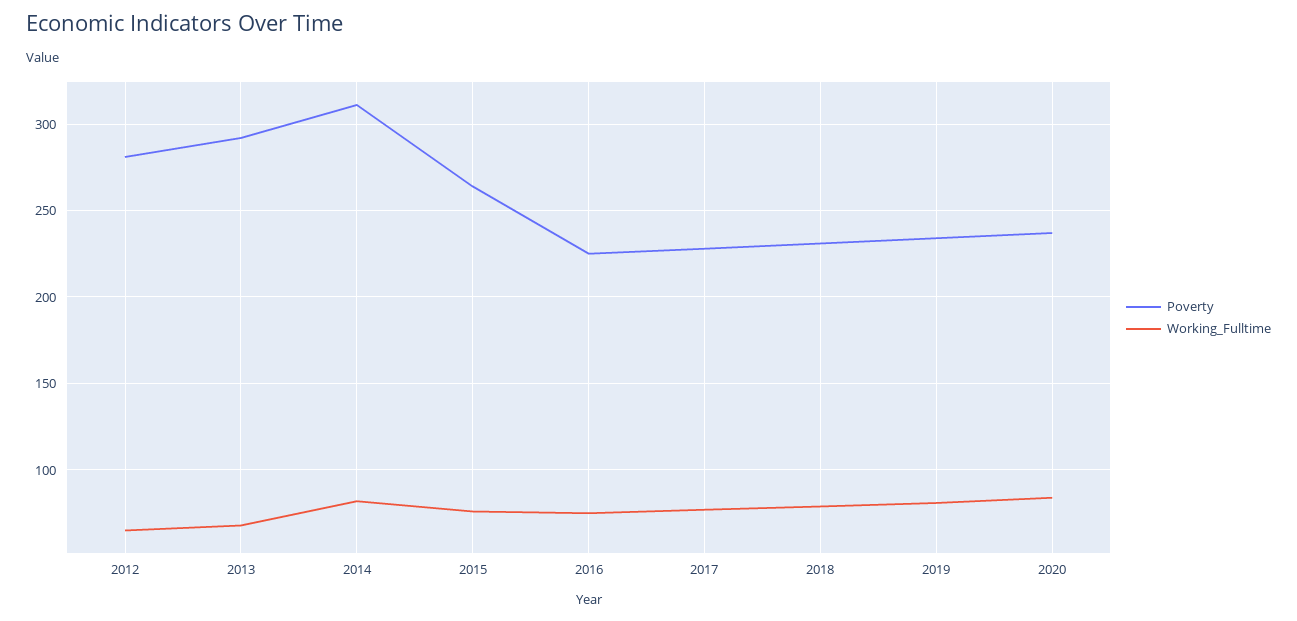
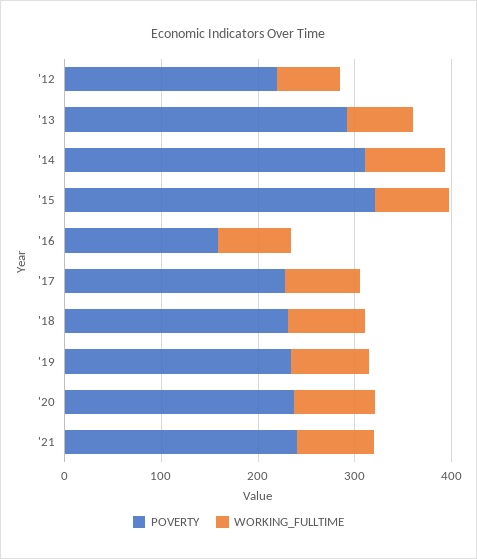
Poverty, 2012: 280 -> 220
Poverty, 2015: 265 -> 320
Poverty, 2016: 225 -> 160
Poverty, '21: none -> 240
Working_Fulltime, '21: none -> 80

